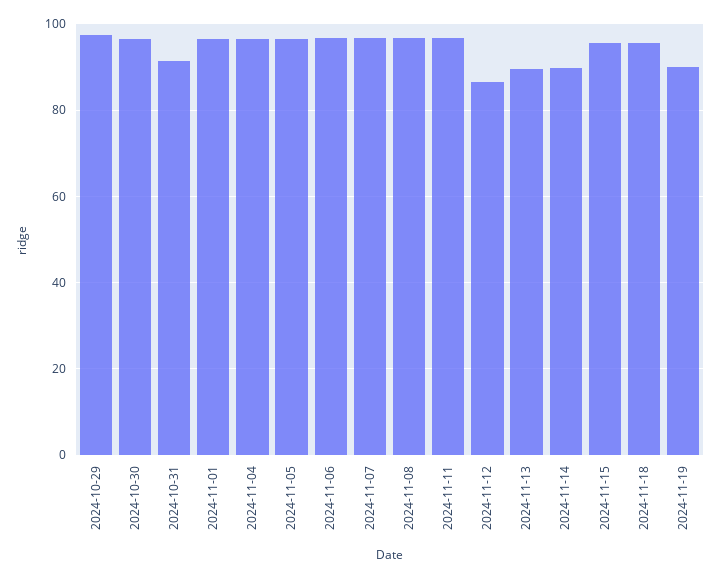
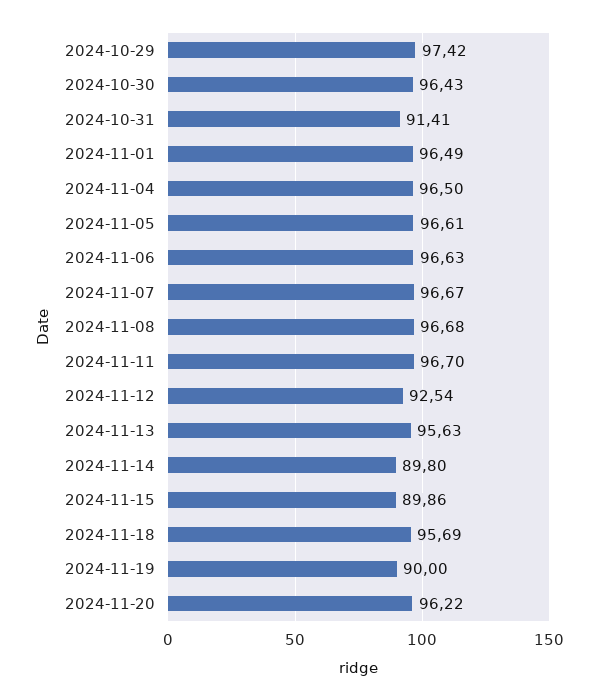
2024-11-12: 86 -> 92.54
2024-11-13: 90 -> 95.63
2024-11-15: 96 -> 89.86
2024-11-20: none -> 96.22

